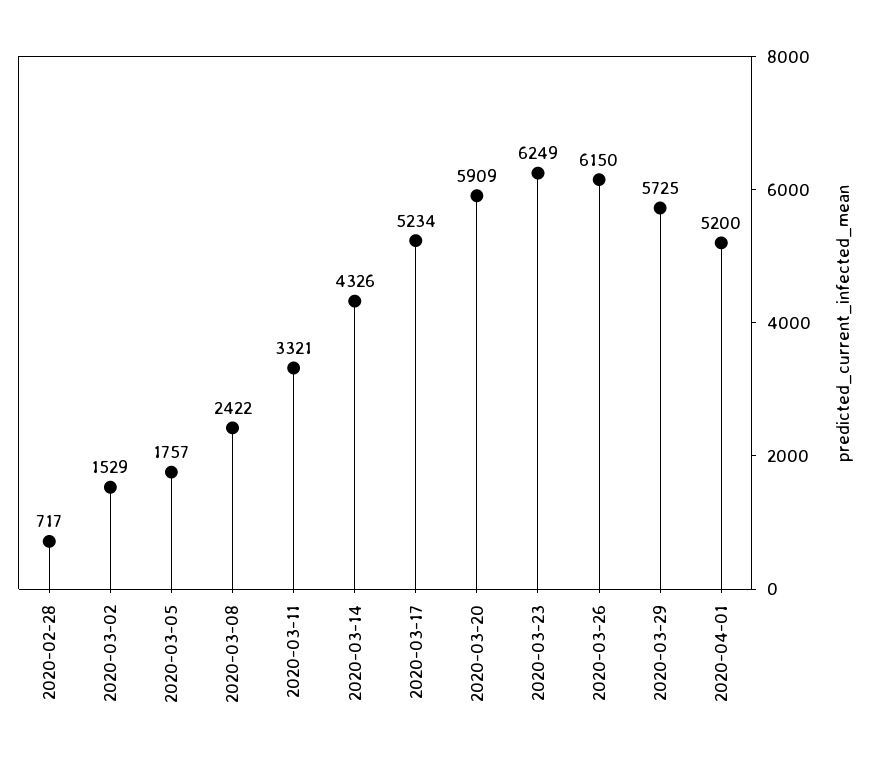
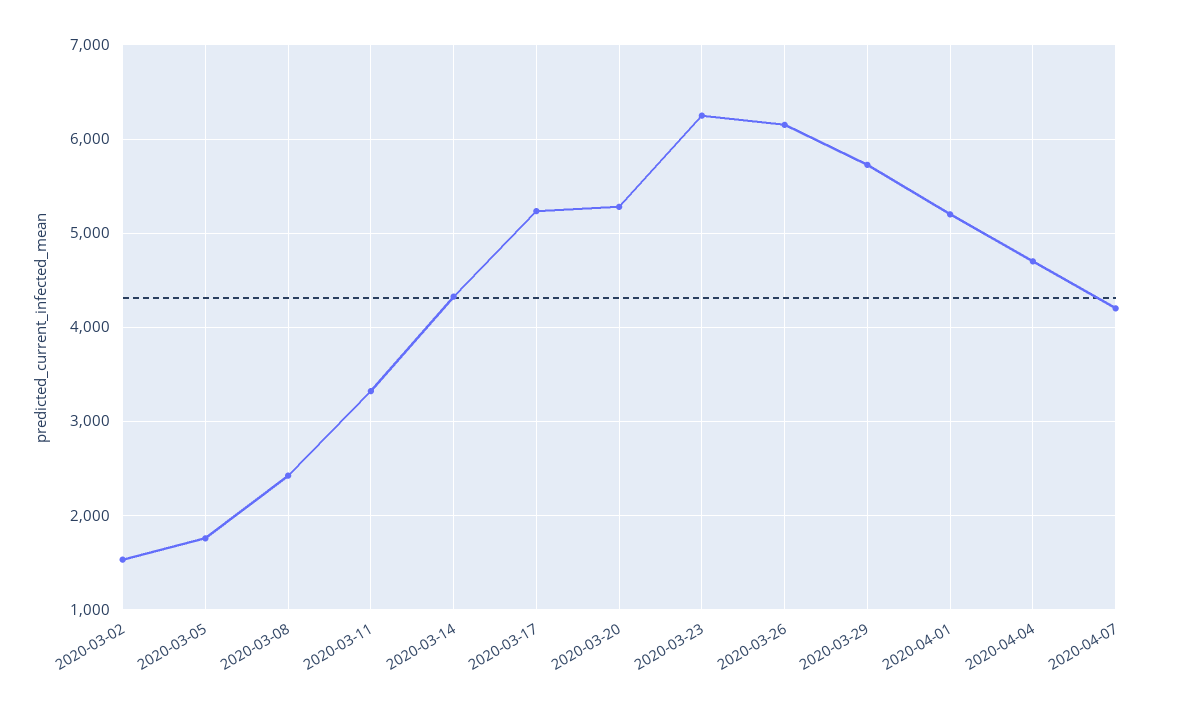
2020-02-28: 717 -> none
2020-03-20: 5909 -> 5300
2020-04-04: none -> 4700
2020-04-07: none -> 4200

